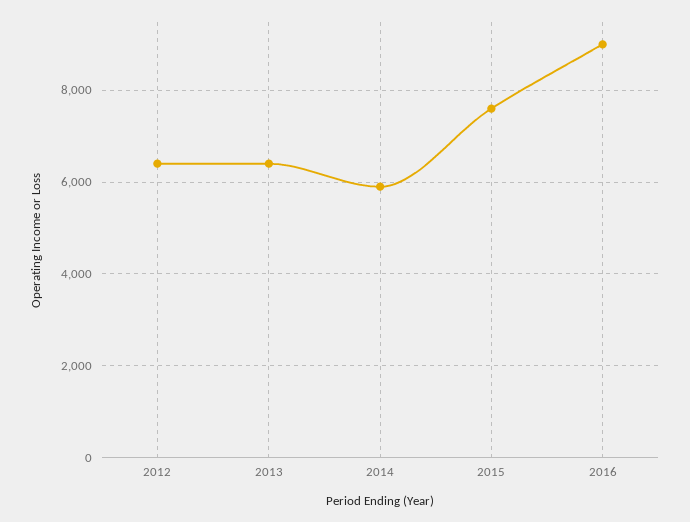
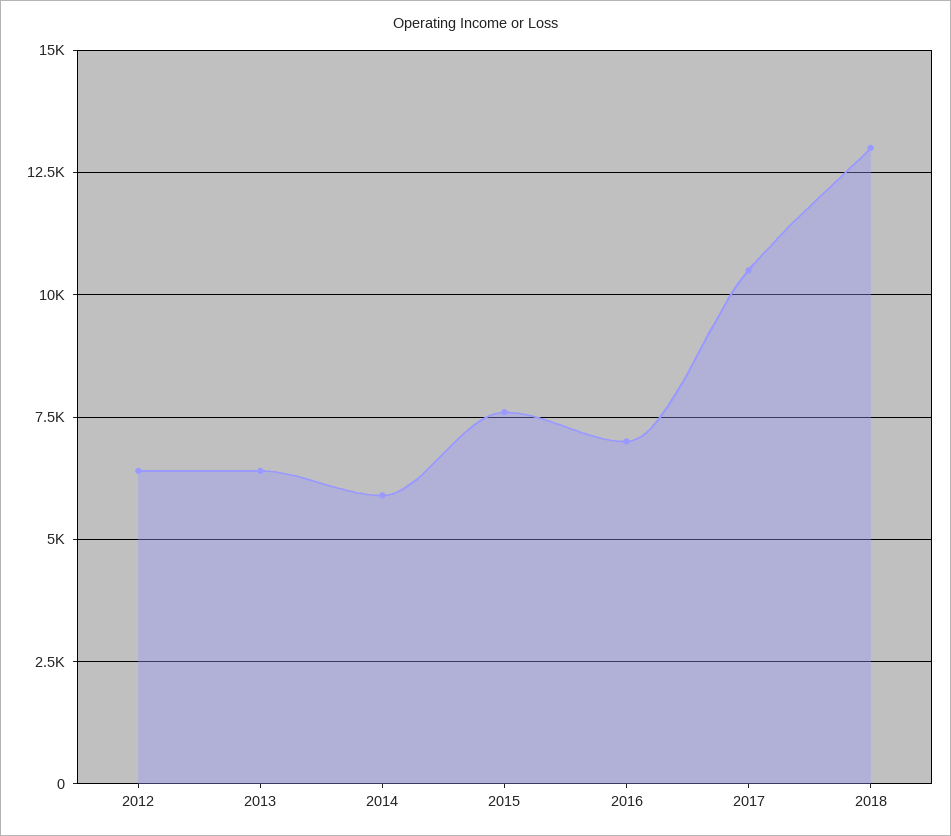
2016: 9000 -> 7000
2017: none -> 10500
2018: none -> 13000

